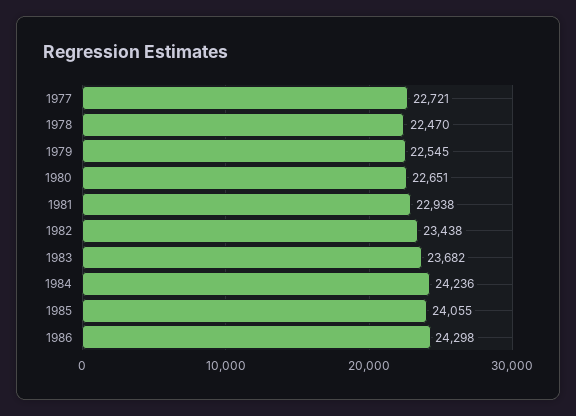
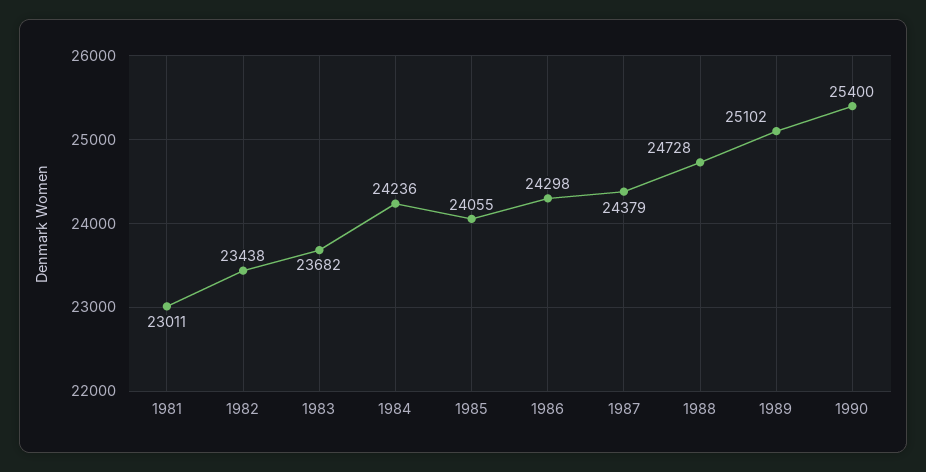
1977: 22721 -> none
1978: 22470 -> none
1979: 22545 -> none
1980: 22651 -> none
1981: 22938 -> 23011
1987: none -> 24379
1988: none -> 24728
1989: none -> 25102
1990: none -> 25400

